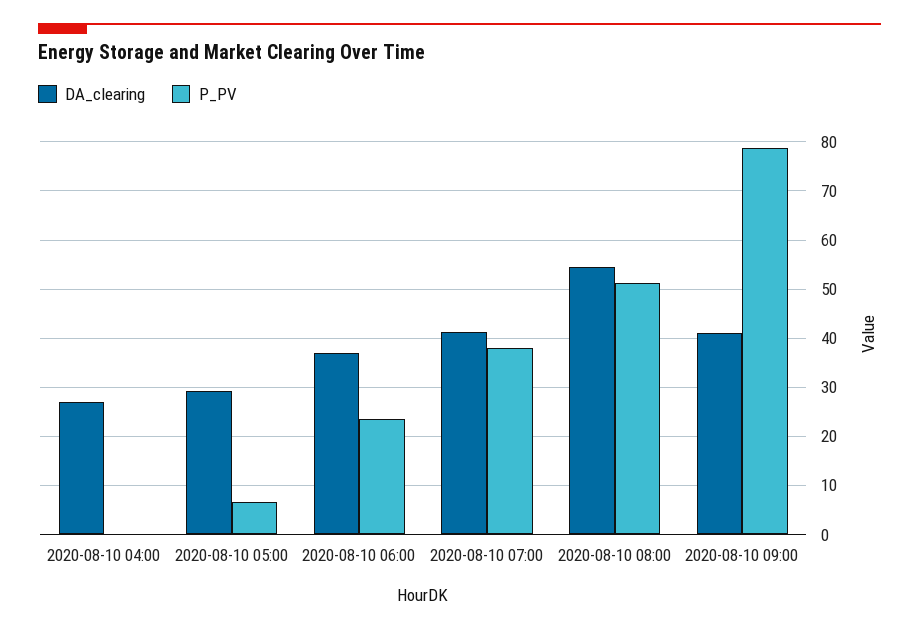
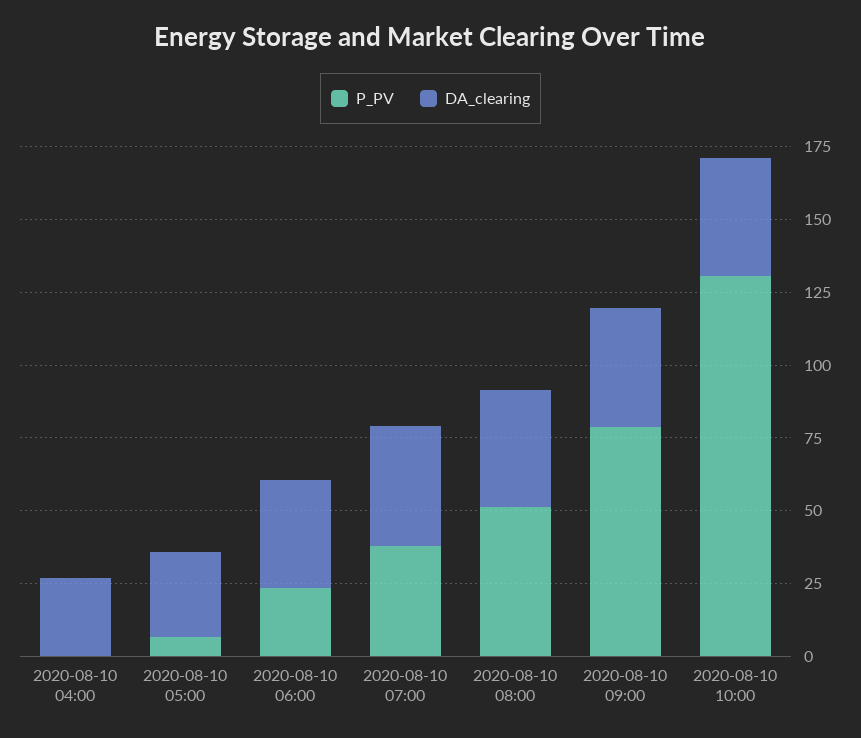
DA_clearing, 2020-08-10 08:00: 54 -> 40
P_PV, 2020-08-10 10:00: none -> 130
DA_clearing, 2020-08-10 10:00: none -> 40

